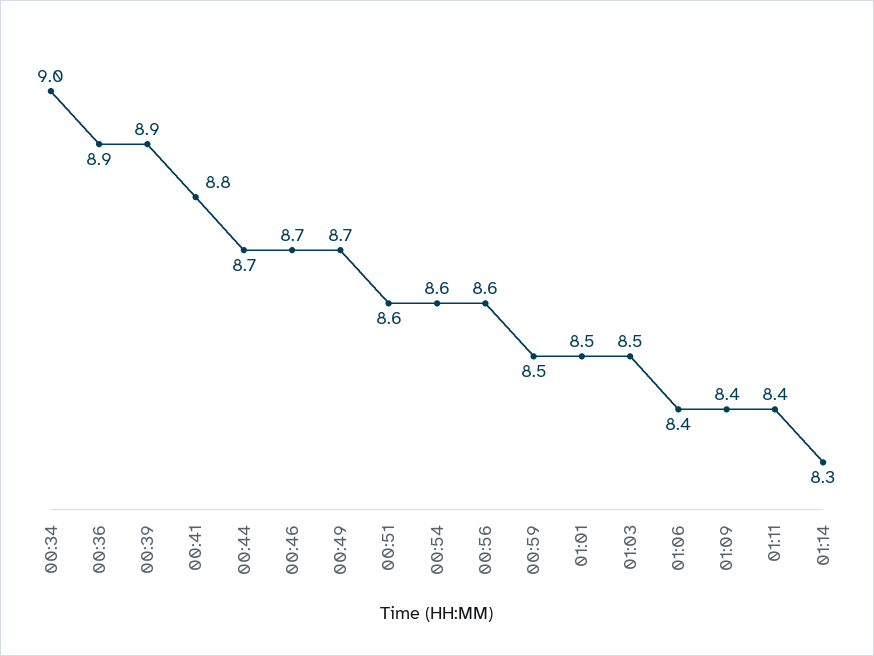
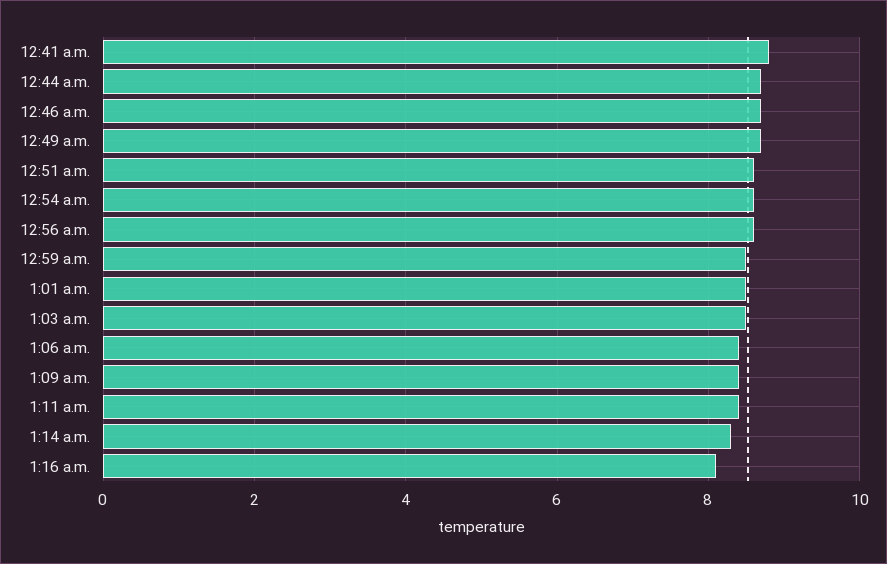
00:34: 9 -> none
00:36: 8.9 -> none
00:39: 8.9 -> none
1:16 a.m.: none -> 8

